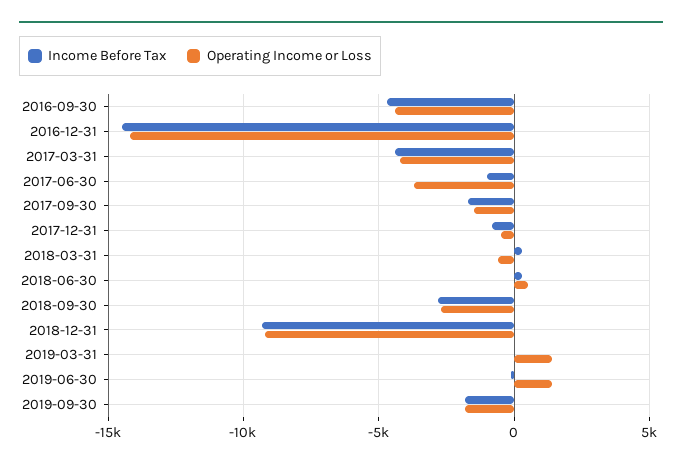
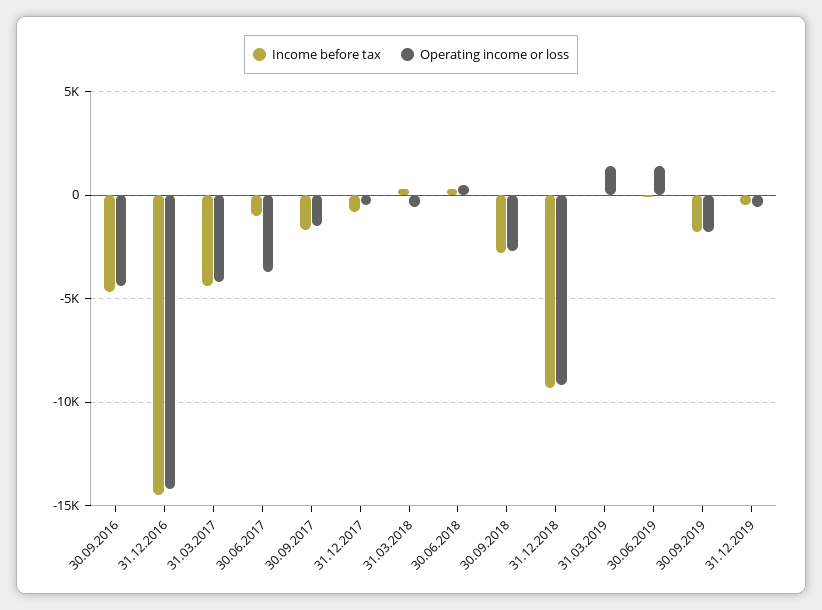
Income Before Tax, 31.12.2019: none -> -500
Operating Income or Loss, 31.12.2019: none -> -500

